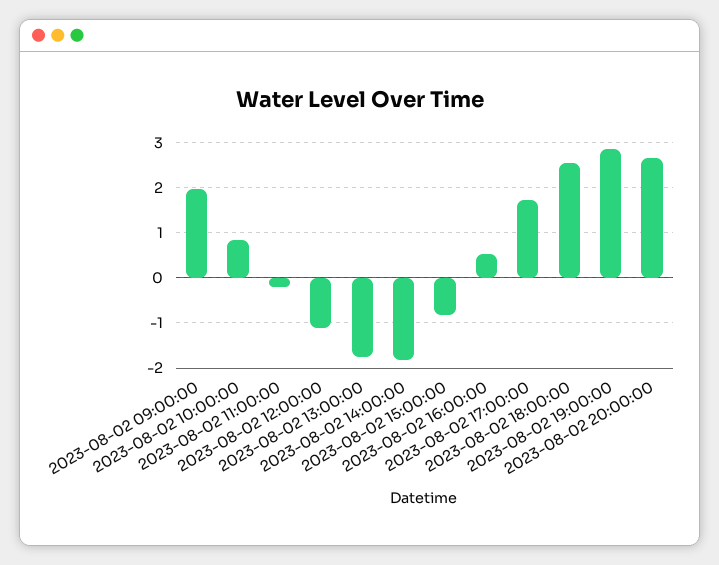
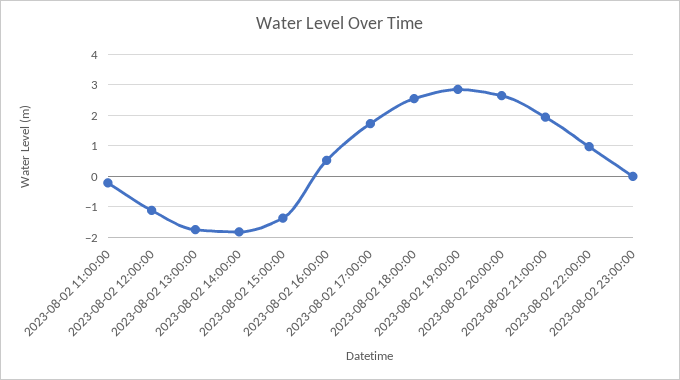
2023-08-02 09:00:00: 2 -> none
2023-08-02 10:00:00: 0.8 -> none
2023-08-02 15:00:00: -0.8 -> -1.4
2023-08-02 21:00:00: none -> 2
2023-08-02 22:00:00: none -> 1
2023-08-02 23:00:00: none -> 0

